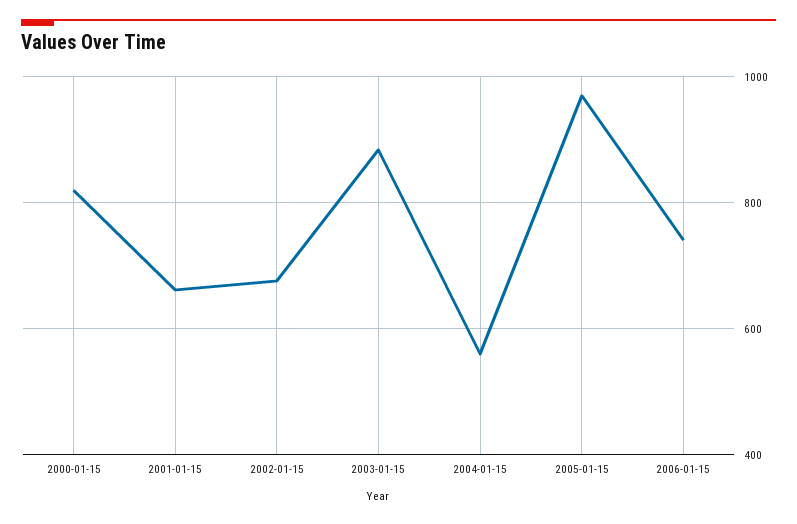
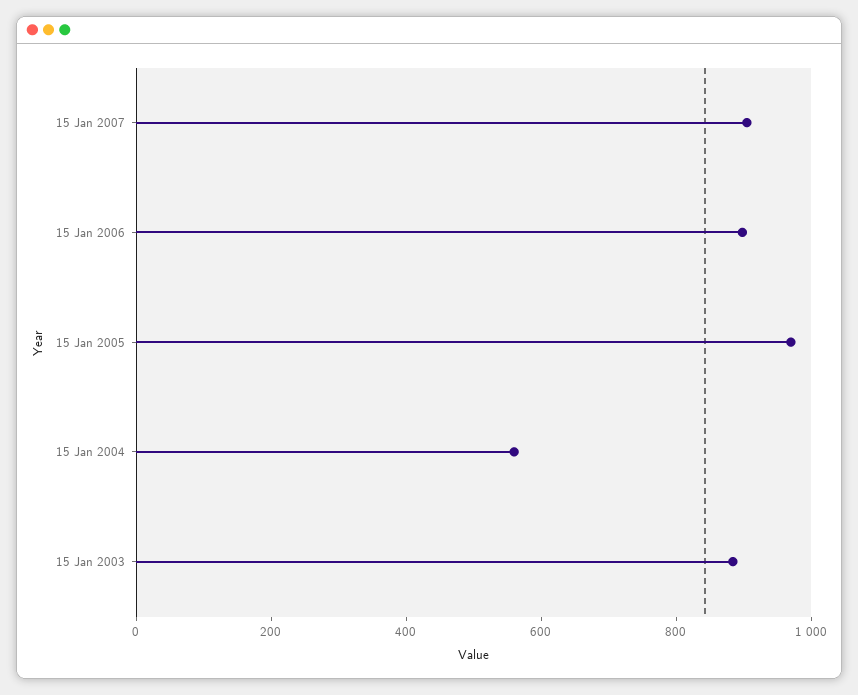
2000-01-15: 820 -> none
2001-01-15: 660 -> none
2002-01-15: 680 -> none
2006-01-15: 740 -> 900
15 Jan 2007: none -> 900

